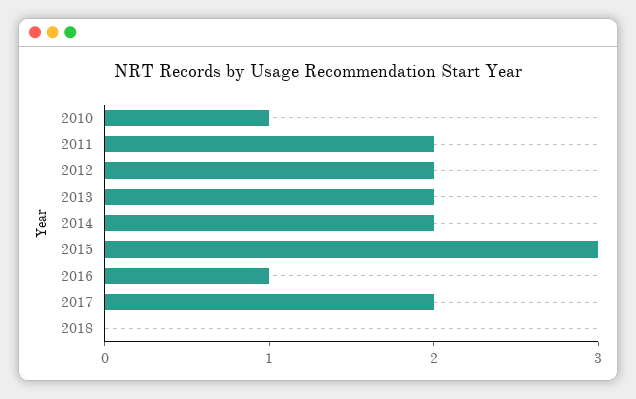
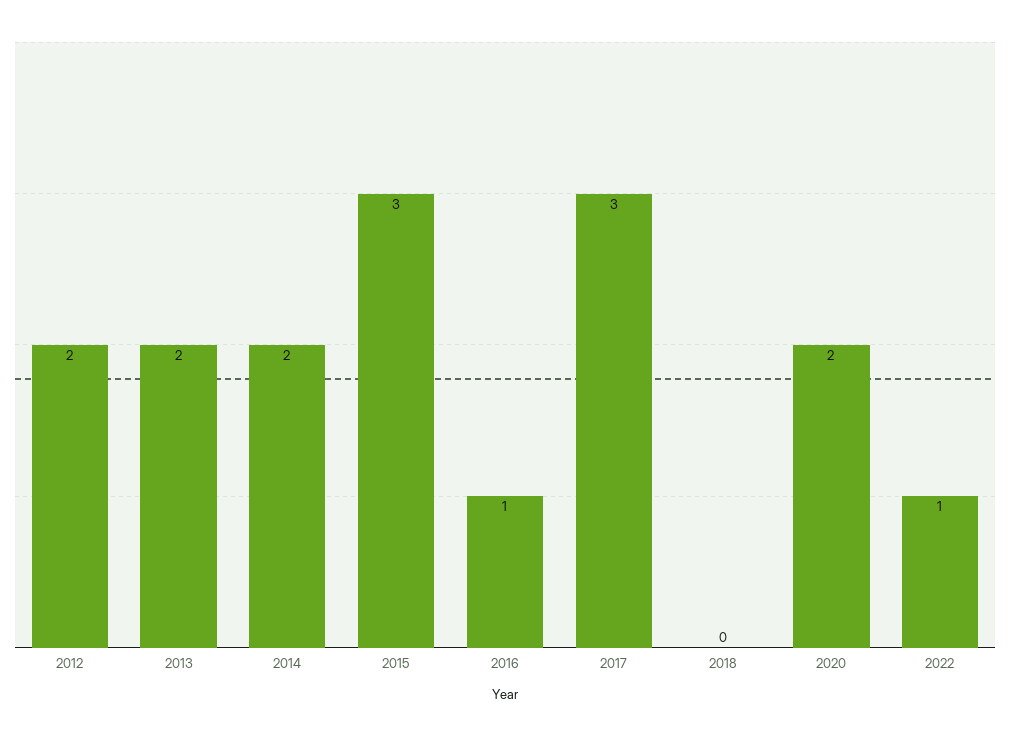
2010: 1 -> none
2011: 2 -> none
2017: 2 -> 3
2020: none -> 2
2022: none -> 1

